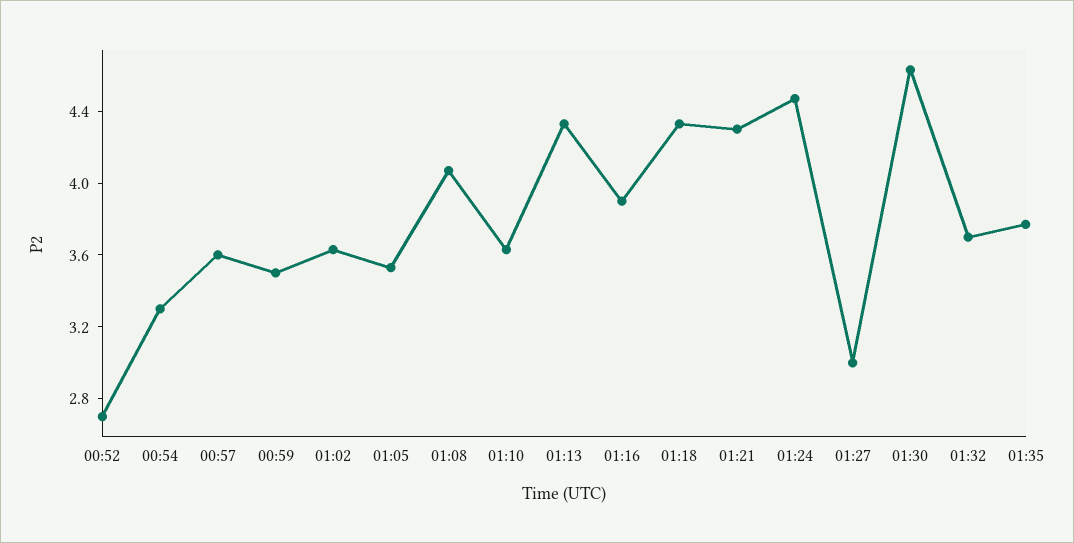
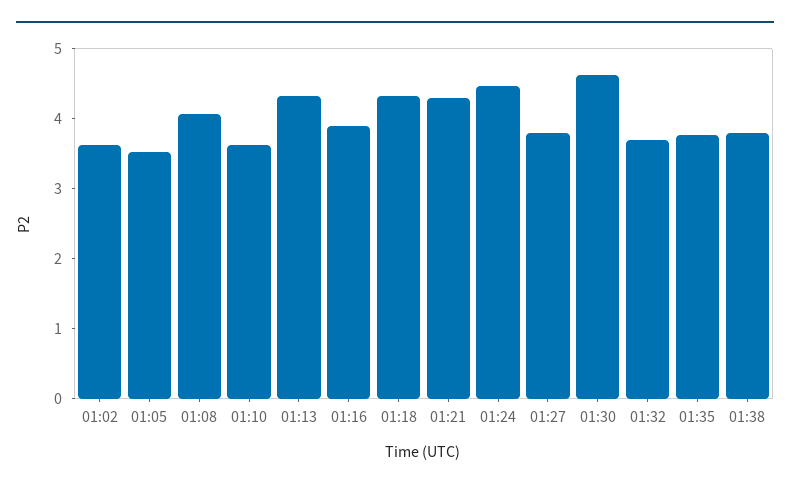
00:52: 2.7 -> none
00:54: 3.3 -> none
00:57: 3.6 -> none
00:59: 3.5 -> none
01:27: 3 -> 3.8
01:38: none -> 3.8

